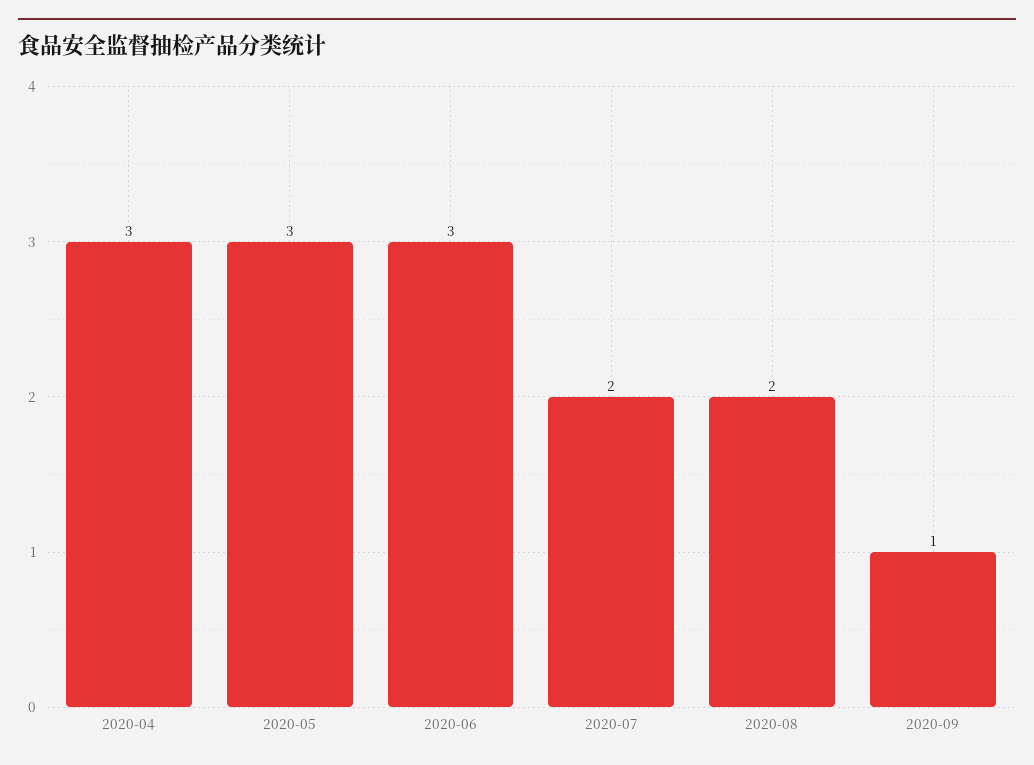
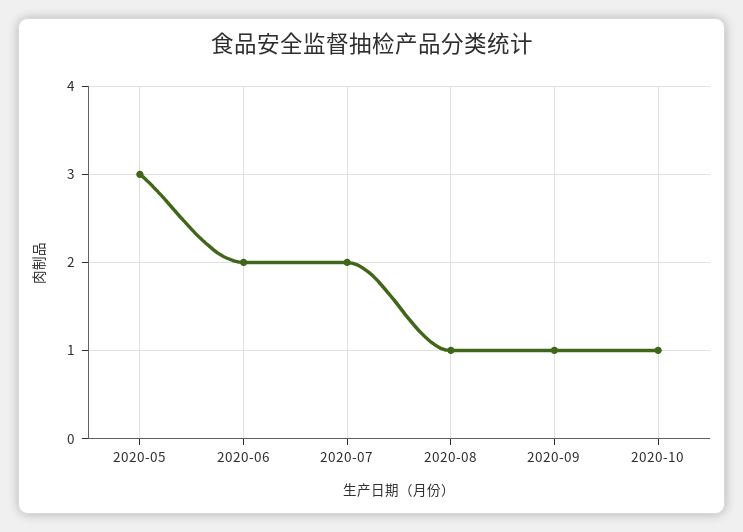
2020-04: 3 -> none
2020-06: 3 -> 2
2020-08: 2 -> 1
2020-10: none -> 1

